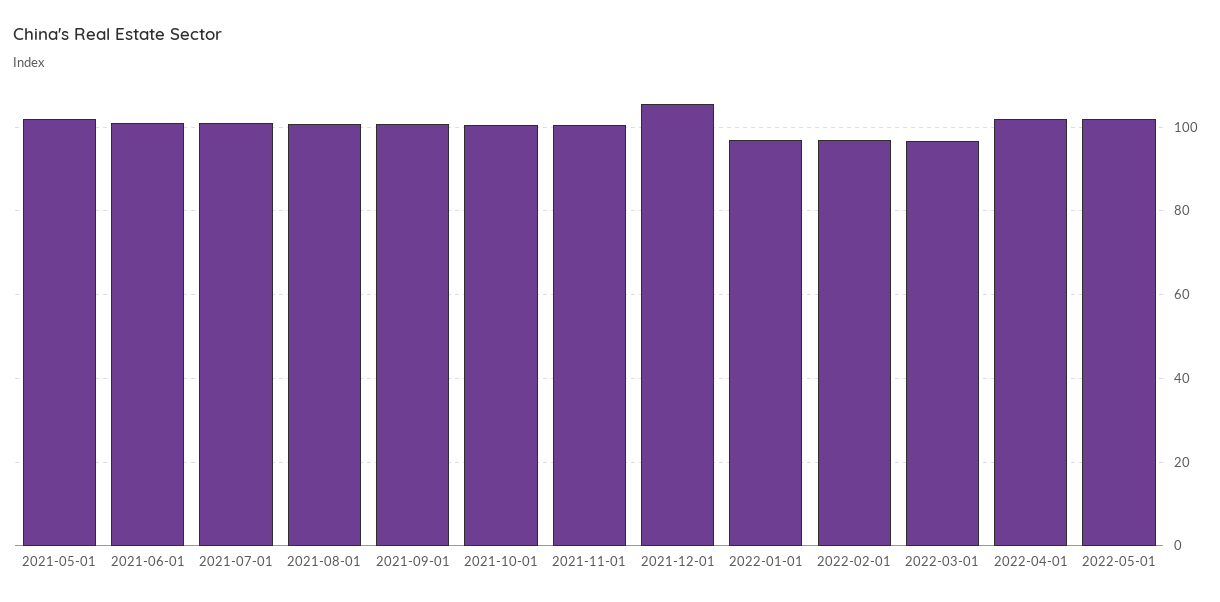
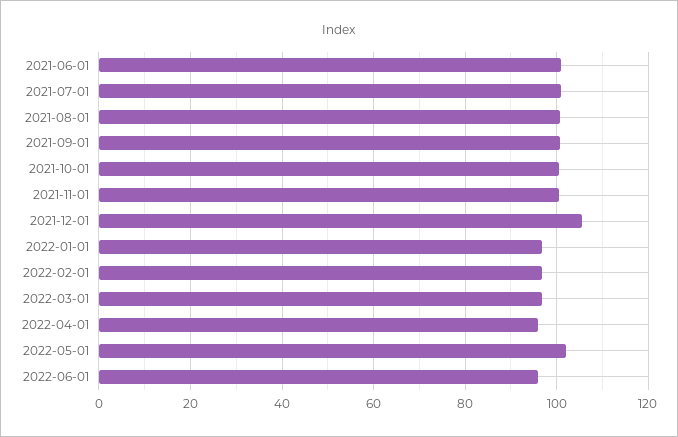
2021-05-01: 102 -> none
2022-04-01: 102 -> 96
2022-06-01: none -> 96

